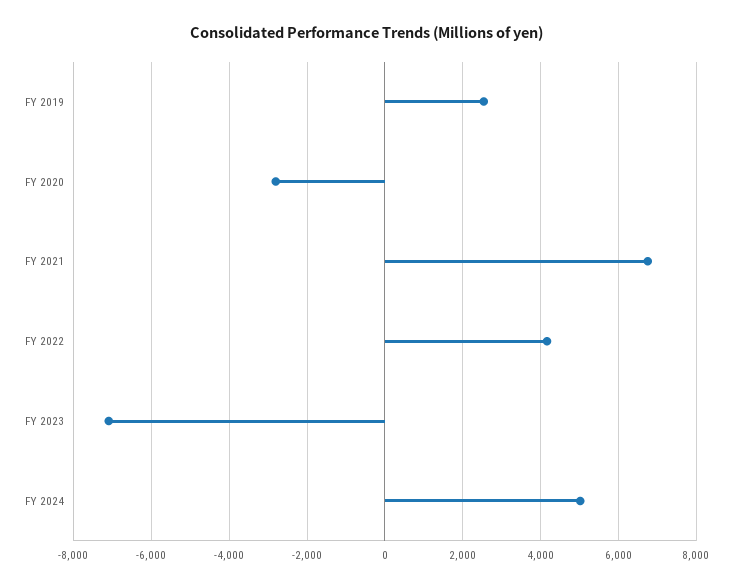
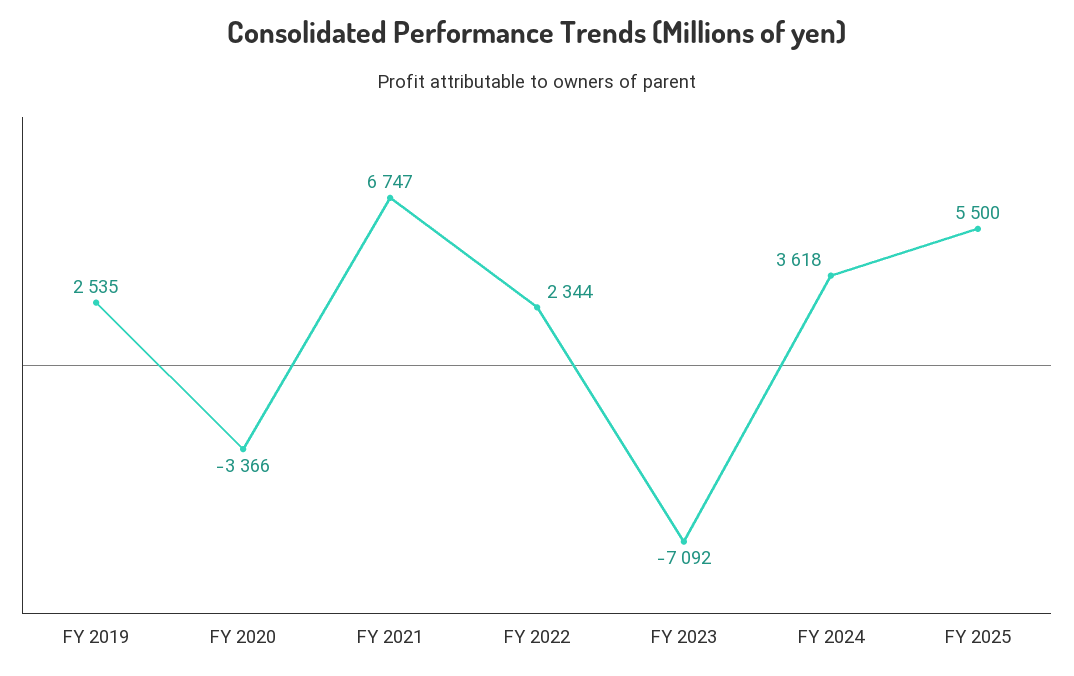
FY 2020: -2800 -> -3366
FY 2022: 4200 -> 2344
FY 2024: 5000 -> 3618
FY 2025: none -> 5500

